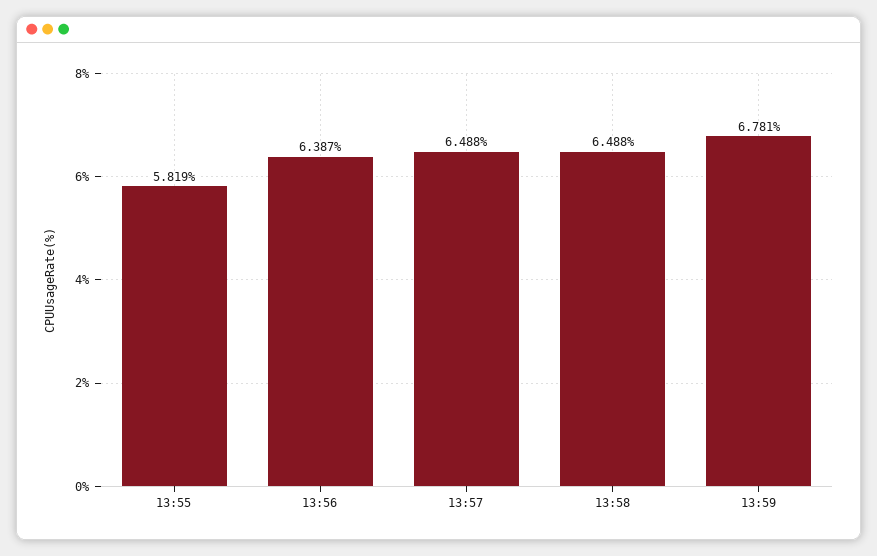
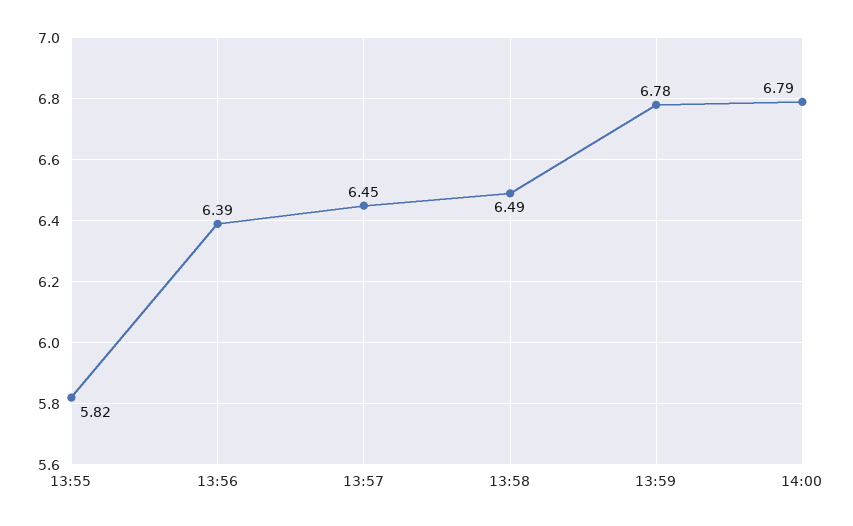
13:57: 6.488 -> 6.45
14:00: none -> 6.79

